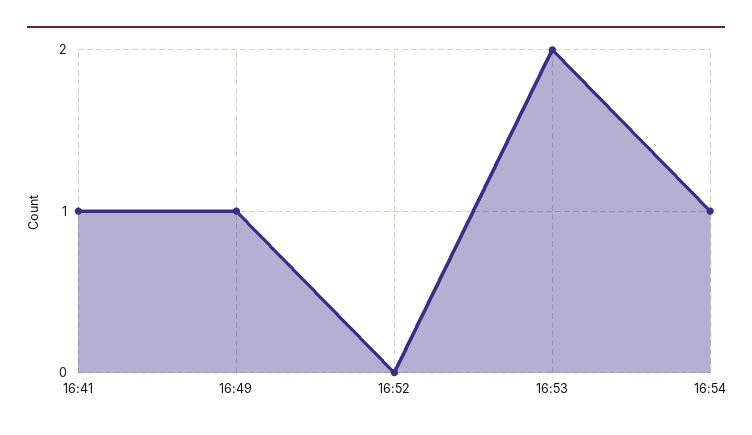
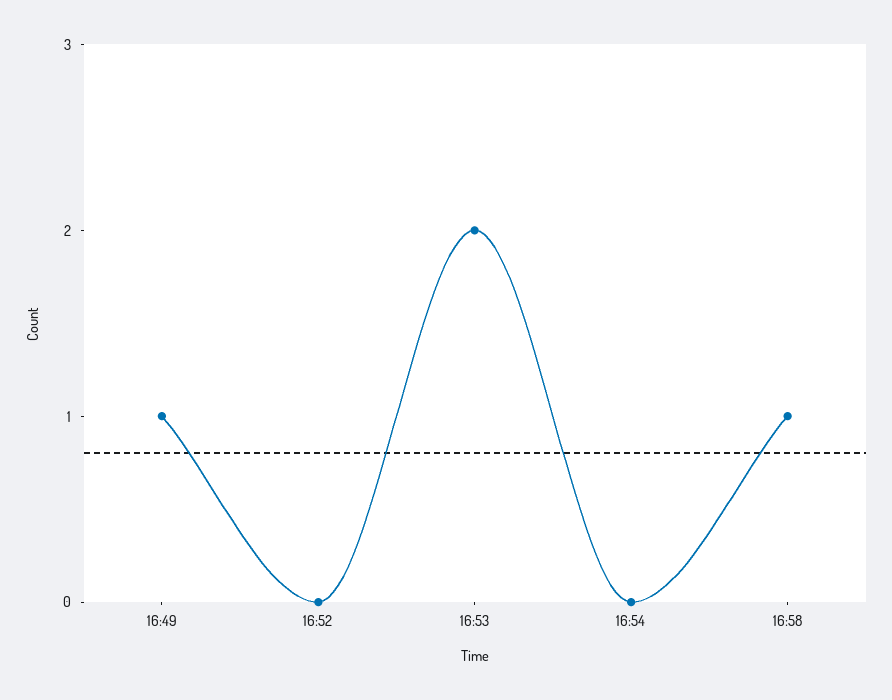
16:41: 1 -> none
16:54: 1 -> 0
16:58: none -> 1

